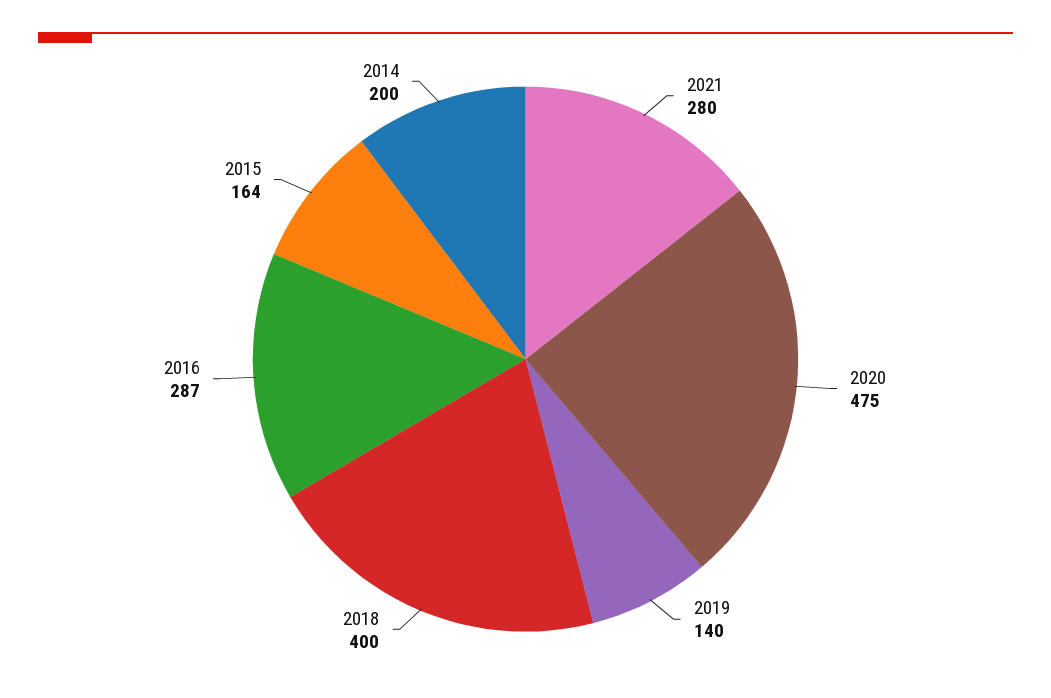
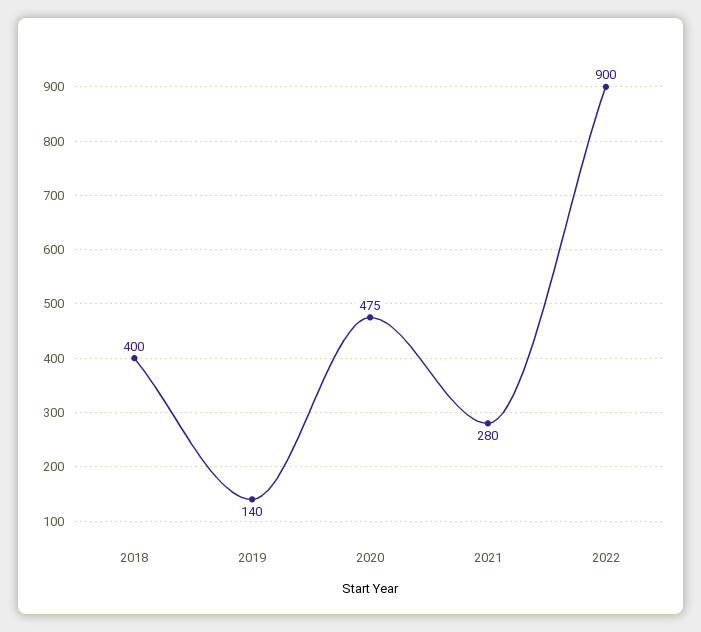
2016: 287 -> none
2015: 164 -> none
2014: 200 -> none
2022: none -> 900

